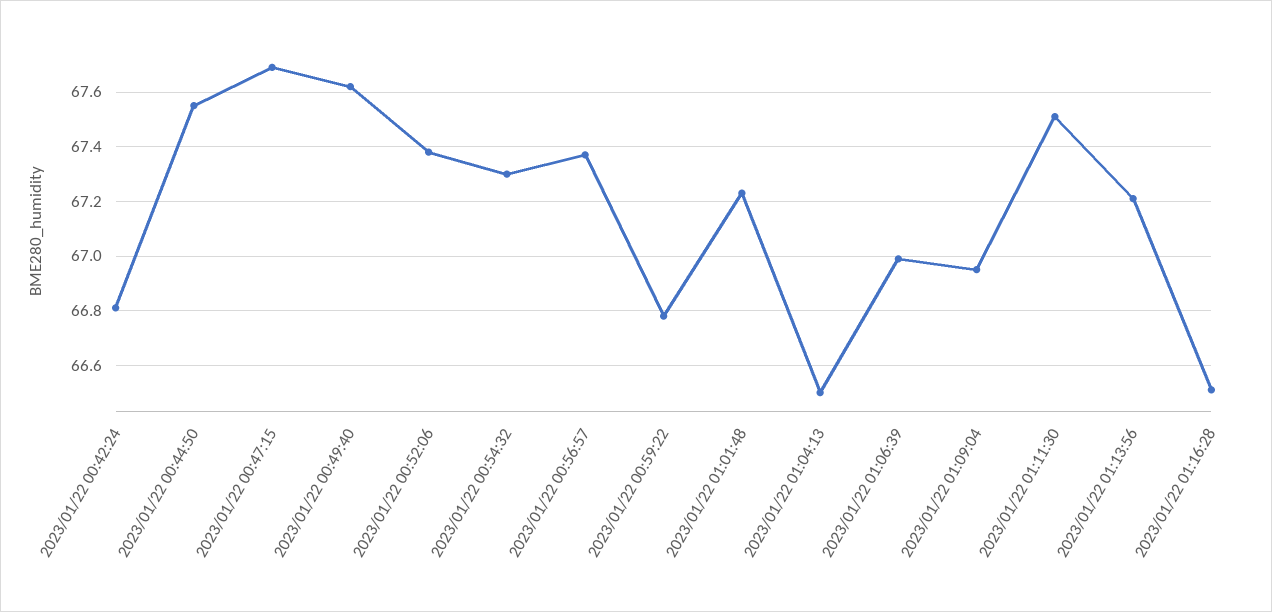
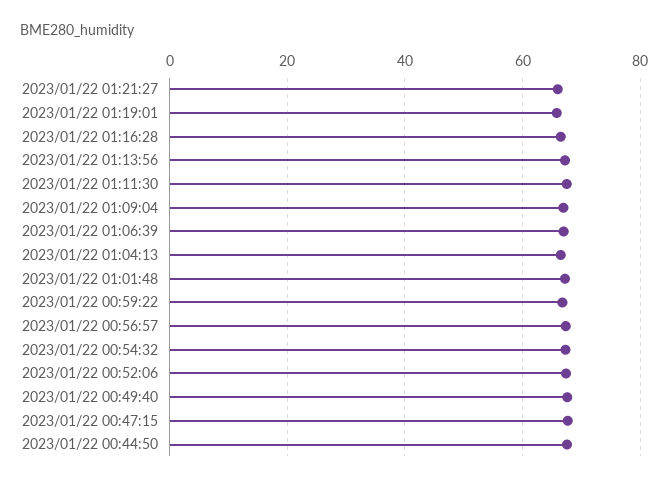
2023/01/22 00:42:24: 66.8 -> none
2023/01/22 01:21:27: none -> 66
2023/01/22 01:19:01: none -> 66

